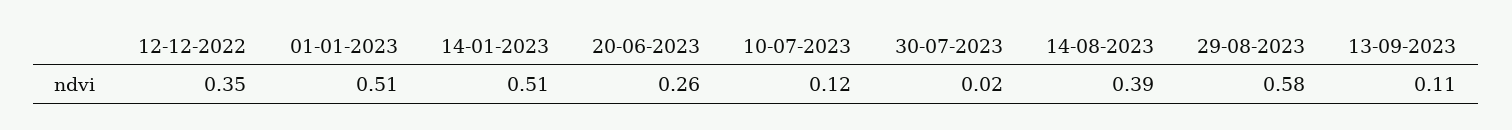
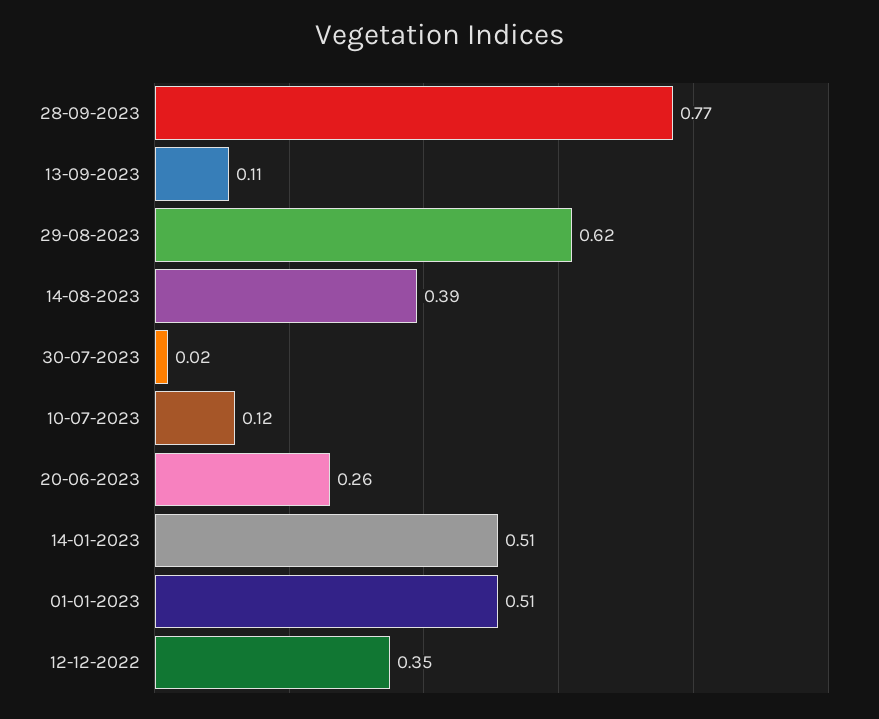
29-08-2023: 0.58 -> 0.62
28-09-2023: none -> 0.77

